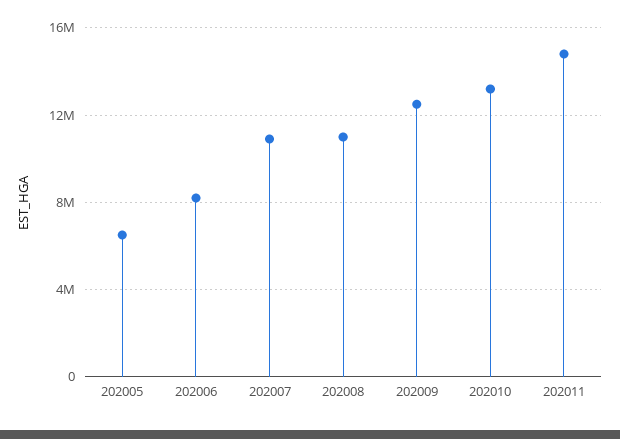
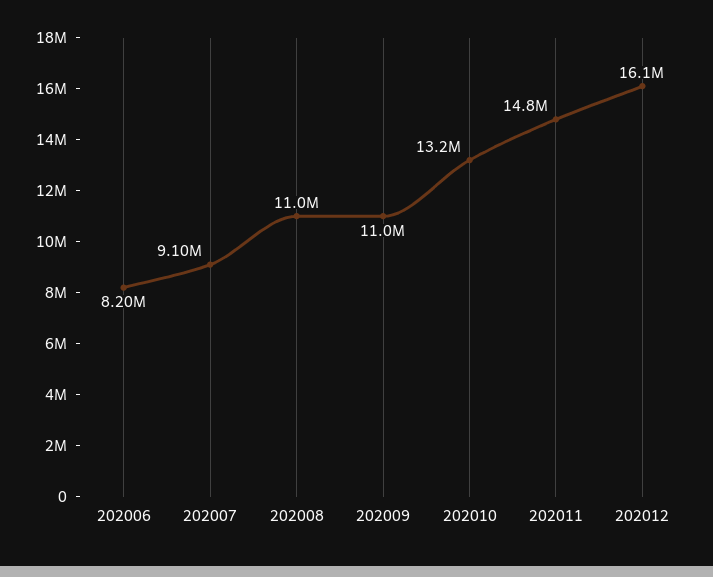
202005: 6500000 -> none
202007: 11000000 -> 9100000
202009: 12500000 -> 11000000
202012: none -> 16100000

